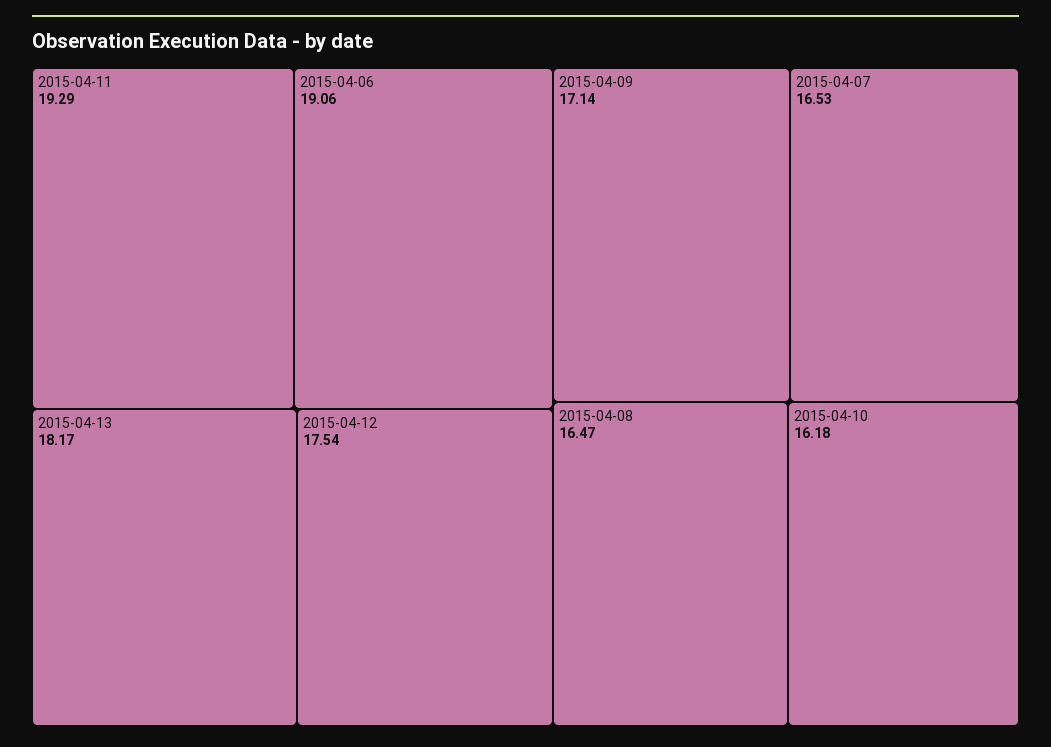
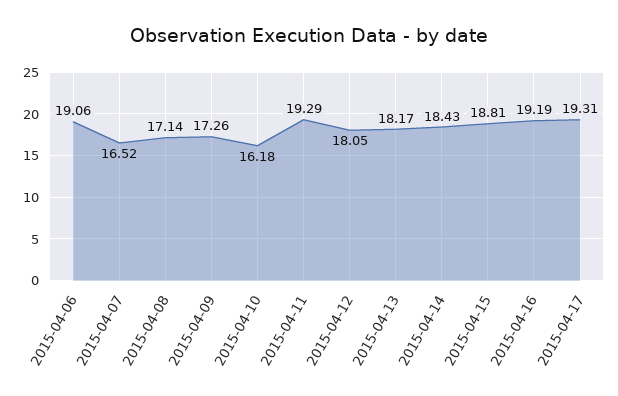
2015-04-12: 17.54 -> 18.05
2015-04-09: 17.14 -> 17.26
2015-04-07: 16.53 -> 16.52
2015-04-08: 16.47 -> 17.14
2015-04-14: none -> 18.43
2015-04-15: none -> 18.81
2015-04-16: none -> 19.19
2015-04-17: none -> 19.31

